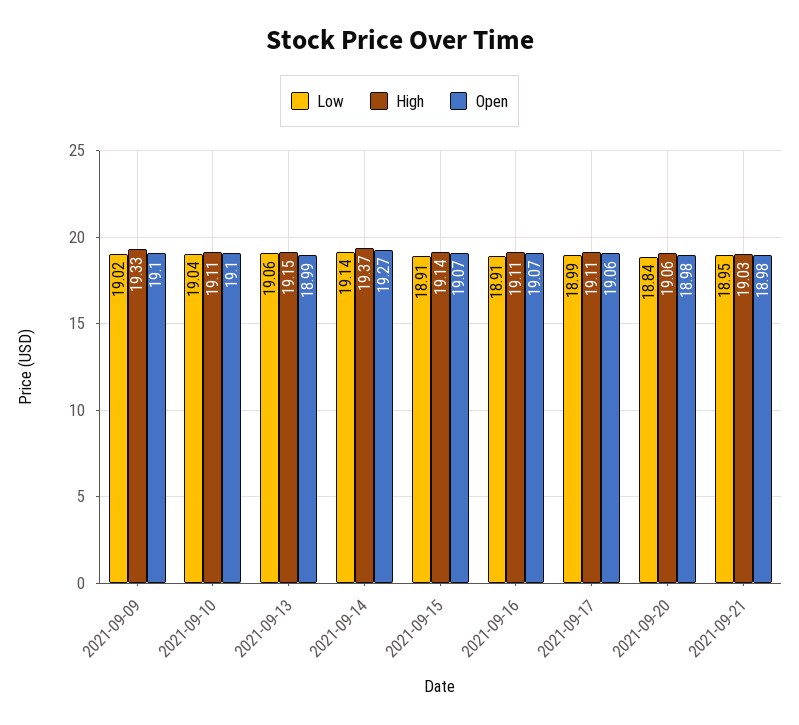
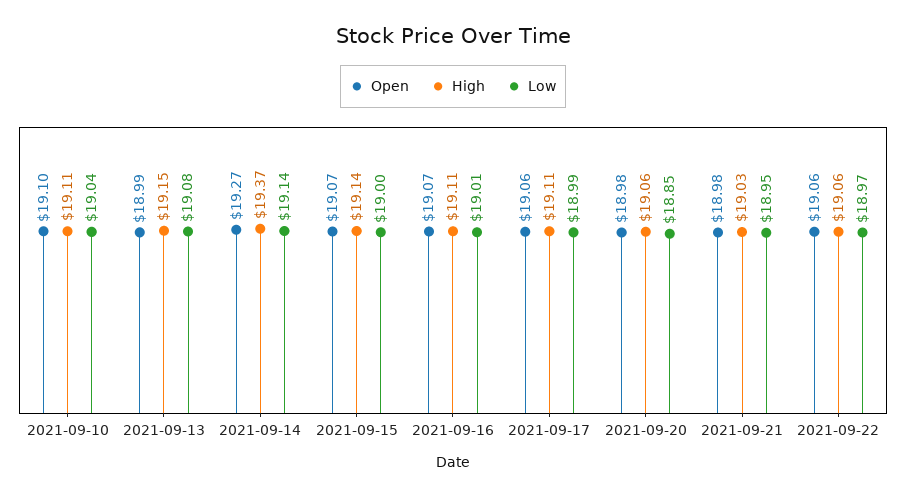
Low, 2021-09-09: 19.02 -> none
High, 2021-09-09: 19.33 -> none
Open, 2021-09-09: 19.1 -> none
Low, 2021-09-13: 19.06 -> 19.08
Low, 2021-09-15: 18.91 -> 19
Low, 2021-09-16: 18.91 -> 19.01
Low, 2021-09-20: 18.84 -> 18.85
Open, 2021-09-22: none -> 19.06
High, 2021-09-22: none -> 19.06
Low, 2021-09-22: none -> 18.97

